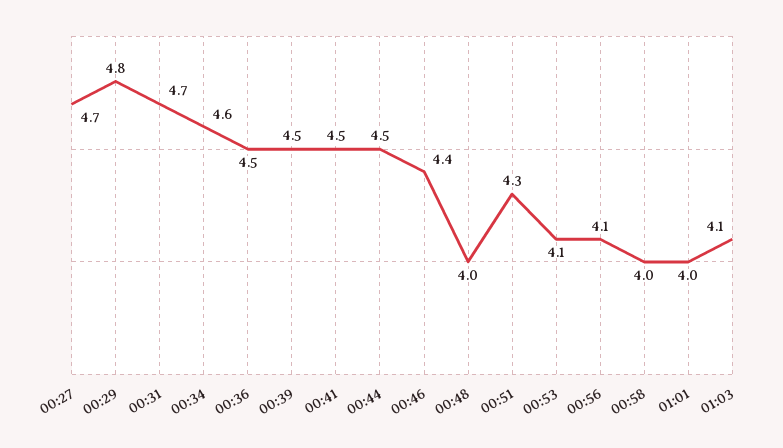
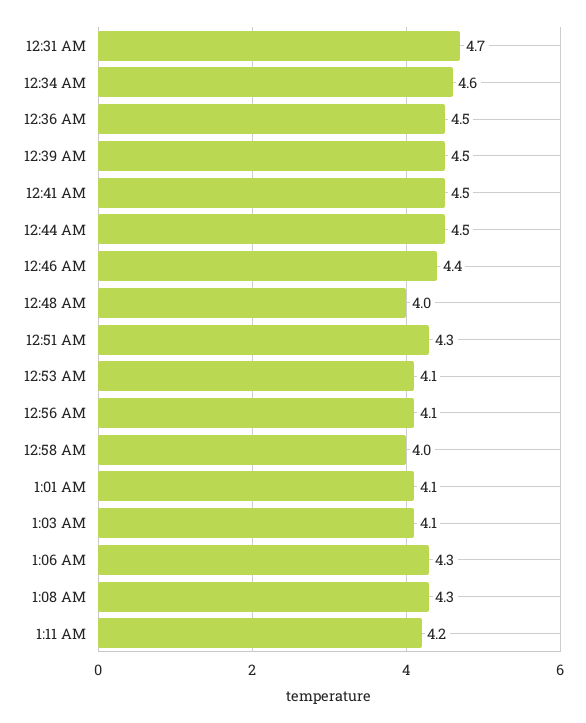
00:27: 4.7 -> none
00:29: 4.8 -> none
01:01: 4 -> 4.1
1:06 AM: none -> 4.3
1:08 AM: none -> 4.3
1:11 AM: none -> 4.2

